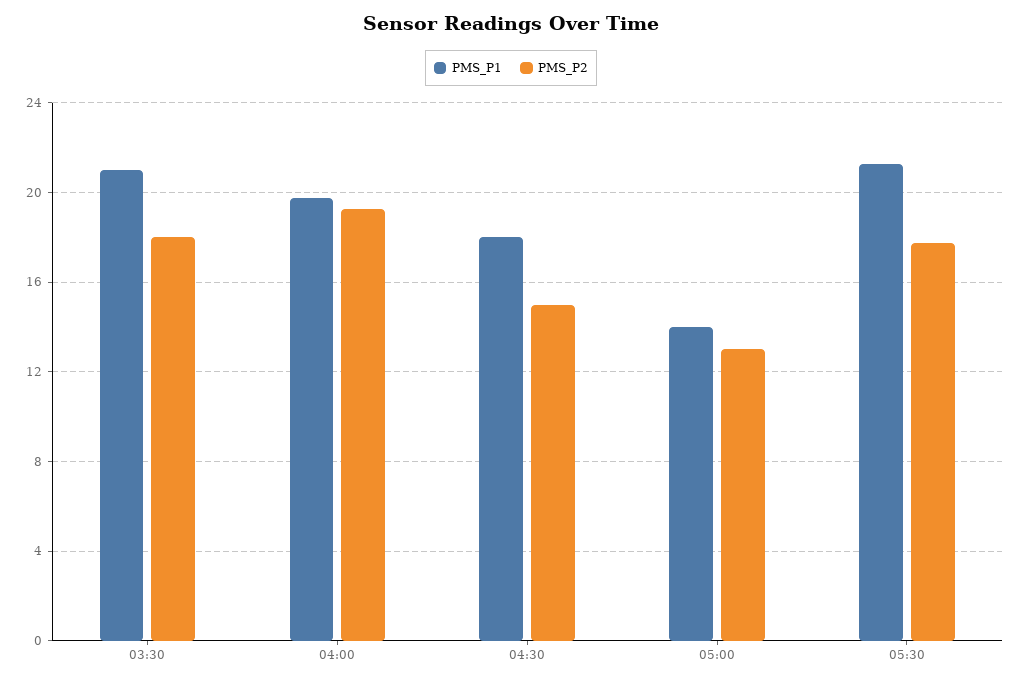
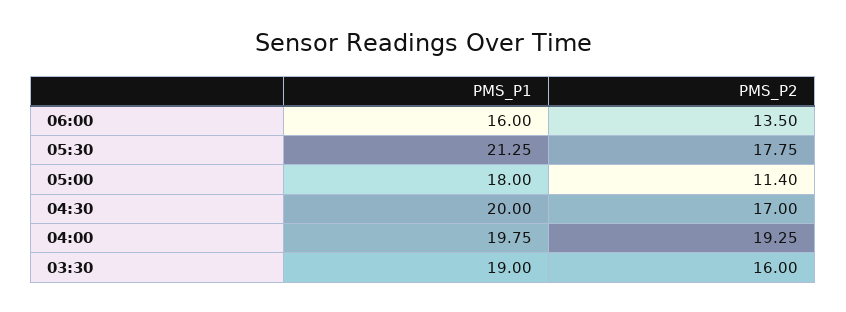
PMS_P1, 03:30: 21 -> 19
PMS_P2, 03:30: 18 -> 16
PMS_P1, 04:30: 18 -> 20
PMS_P2, 04:30: 15 -> 17
PMS_P1, 05:00: 14 -> 18
PMS_P2, 05:00: 13 -> 11.4
PMS_P1, 06:00: none -> 16
PMS_P2, 06:00: none -> 13.5

